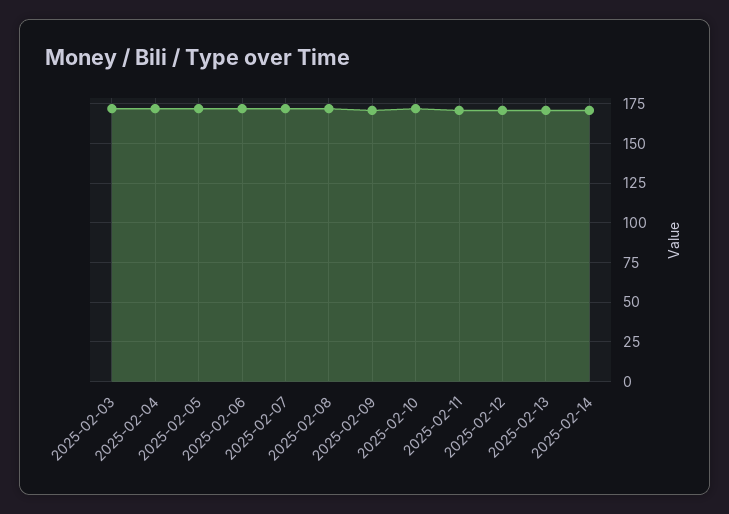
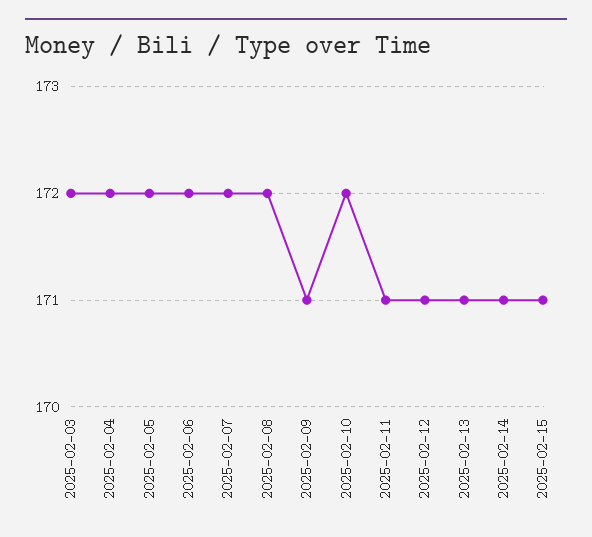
2025-02-15: none -> 171

